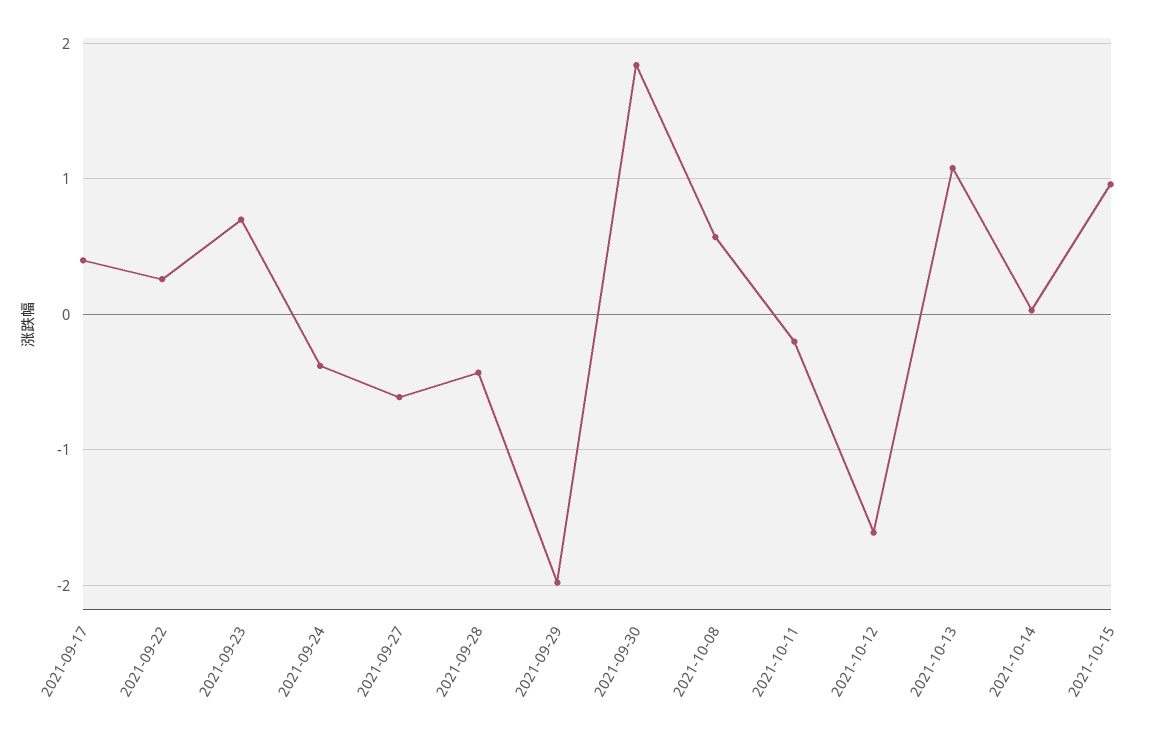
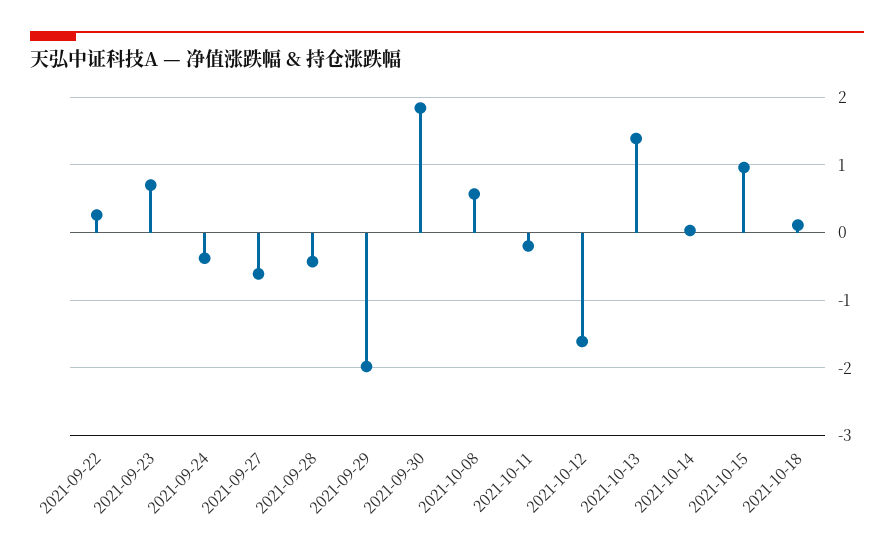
2021-09-17: 0.4 -> none
2021-10-13: 1.1 -> 1.4
2021-10-18: none -> 0.1

